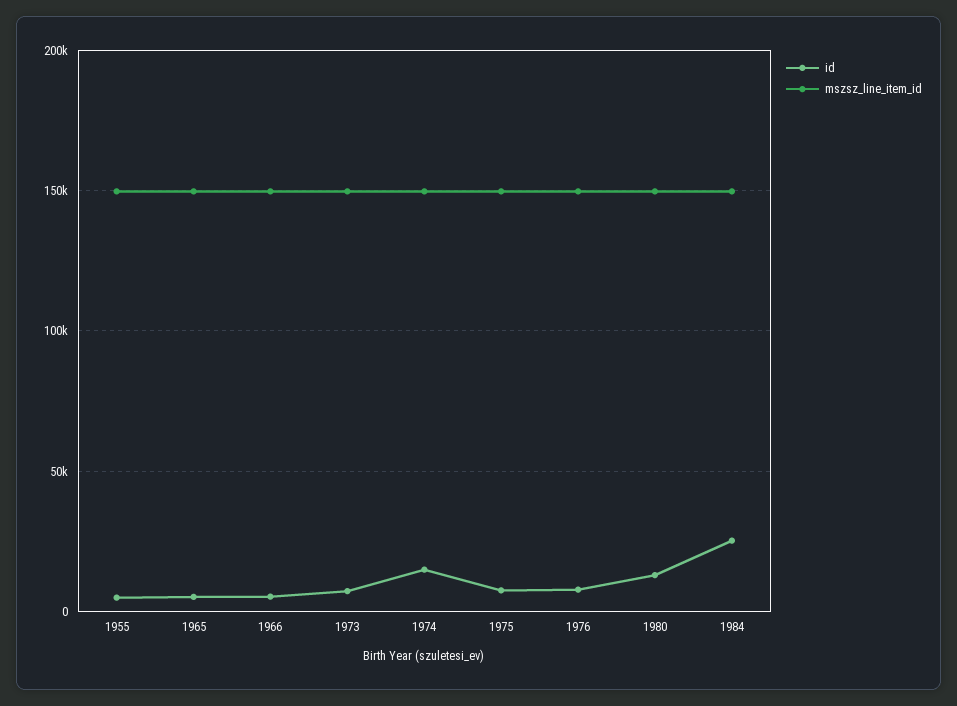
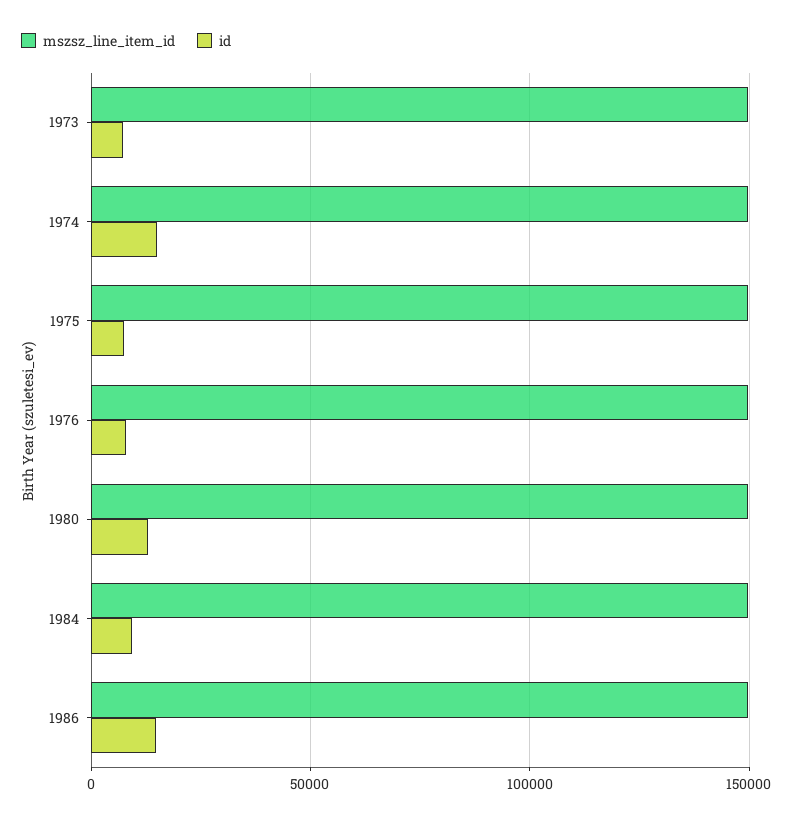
id, 1955: 5000 -> none
mszsz_line_item_id, 1955: 150000 -> none
id, 1965: 5000 -> none
mszsz_line_item_id, 1965: 150000 -> none
id, 1966: 5000 -> none
mszsz_line_item_id, 1966: 150000 -> none
id, 1984: 25000 -> 10000
mszsz_line_item_id, 1986: none -> 150000
id, 1986: none -> 15000

